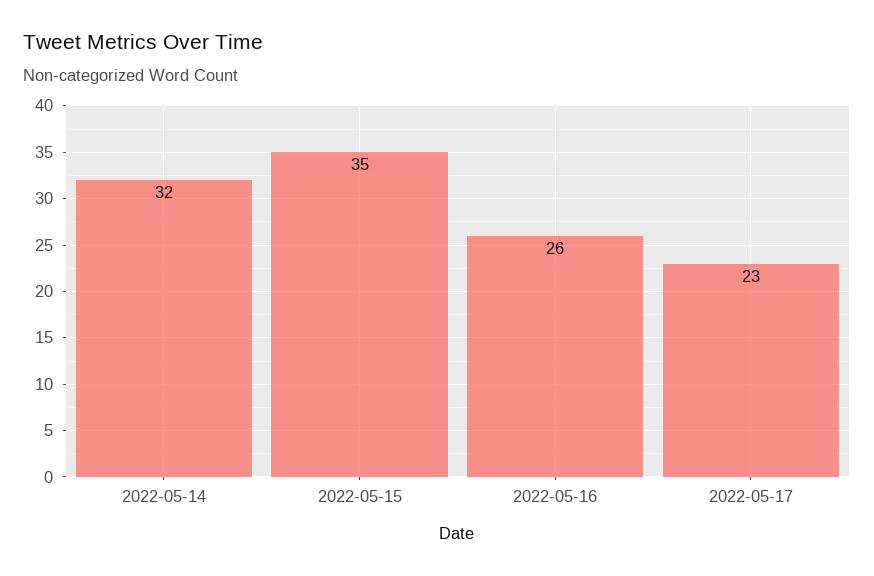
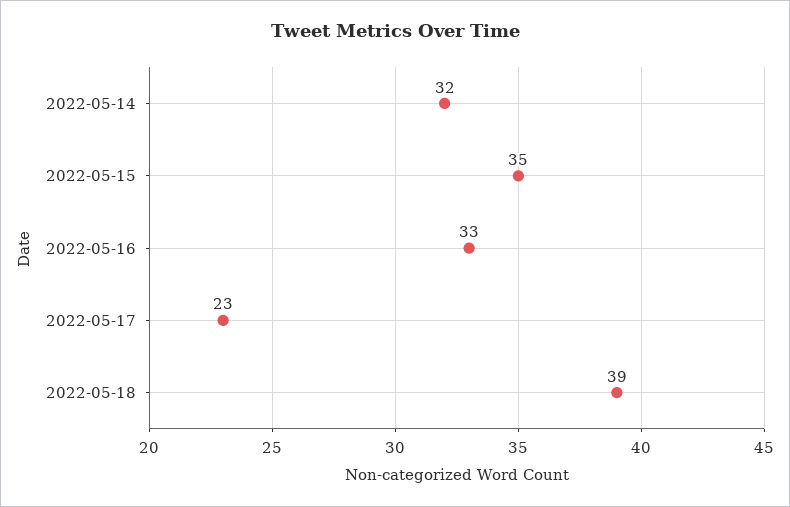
2022-05-16: 26 -> 33
2022-05-18: none -> 39

